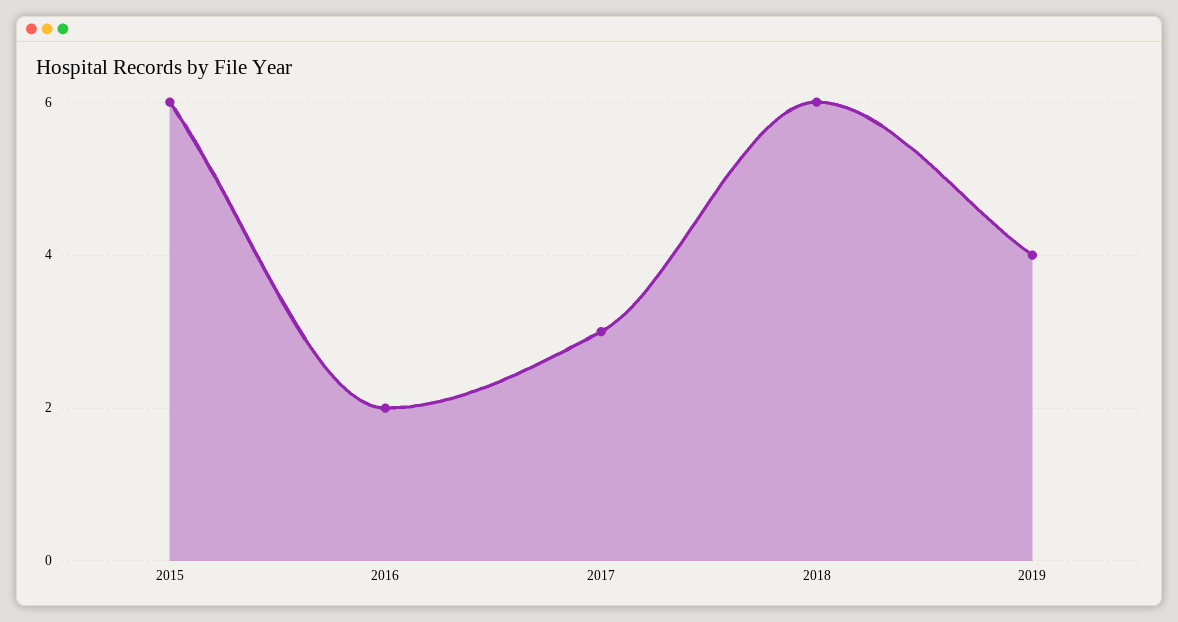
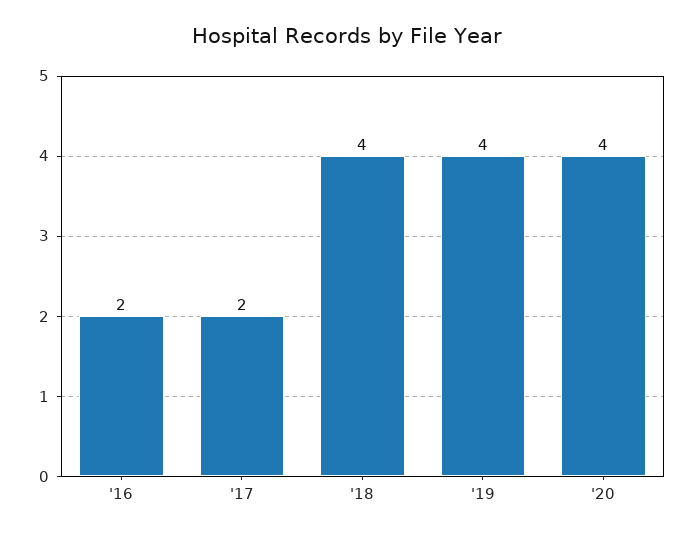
2015: 6 -> none
2017: 3 -> 2
2018: 6 -> 4
'20: none -> 4

